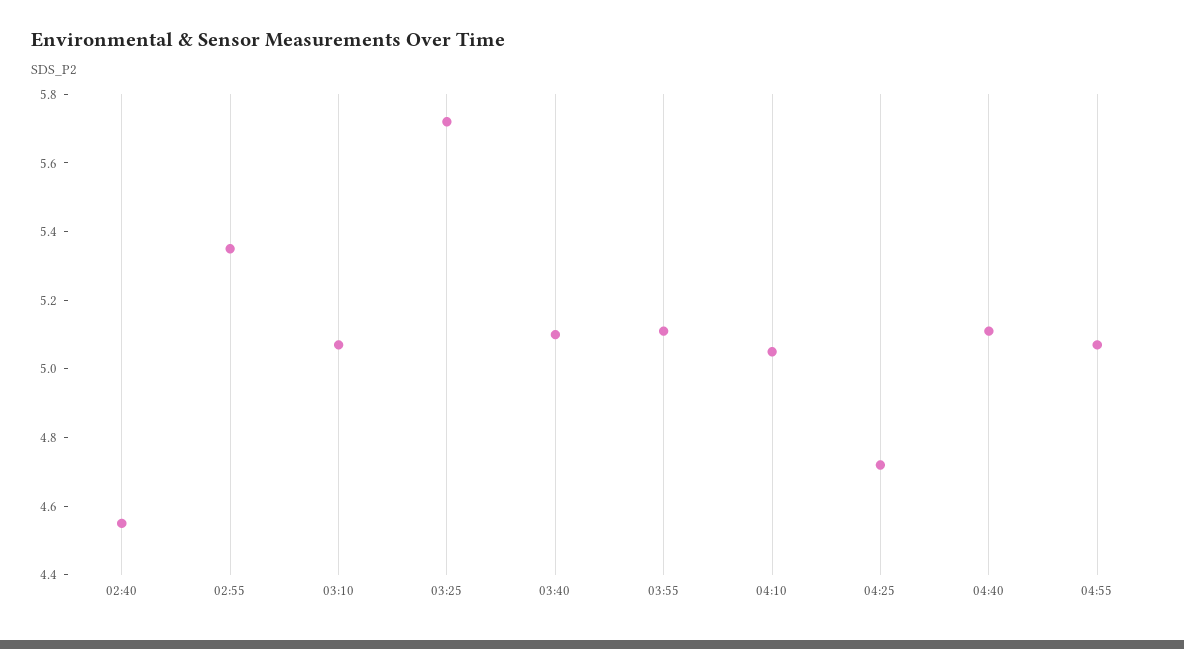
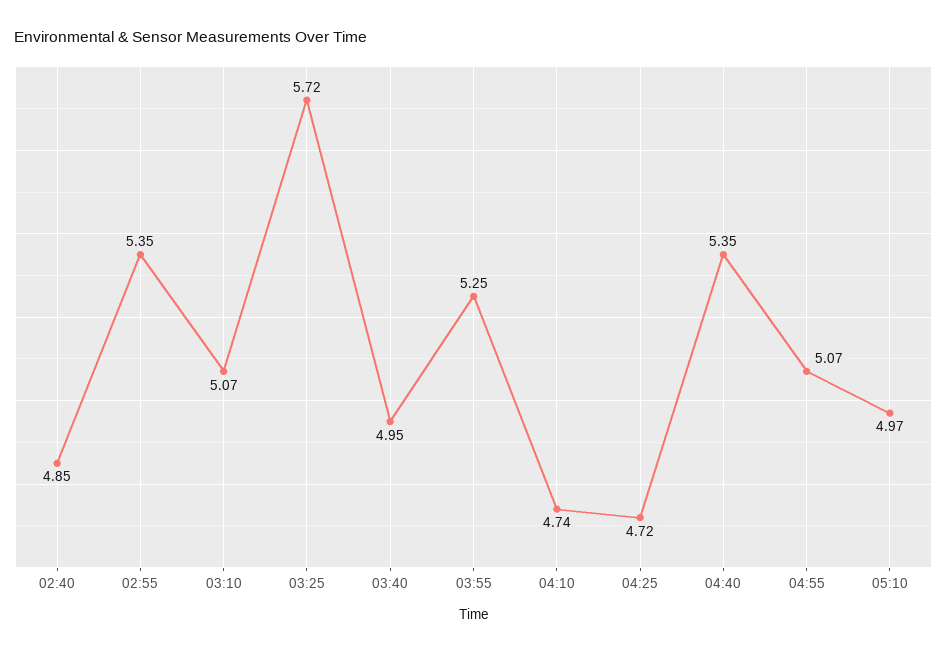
02:40: 4.55 -> 4.85
03:40: 5.1 -> 4.95
03:55: 5.1 -> 5.25
04:10: 5.05 -> 4.74
04:40: 5.1 -> 5.35
05:10: none -> 4.97

